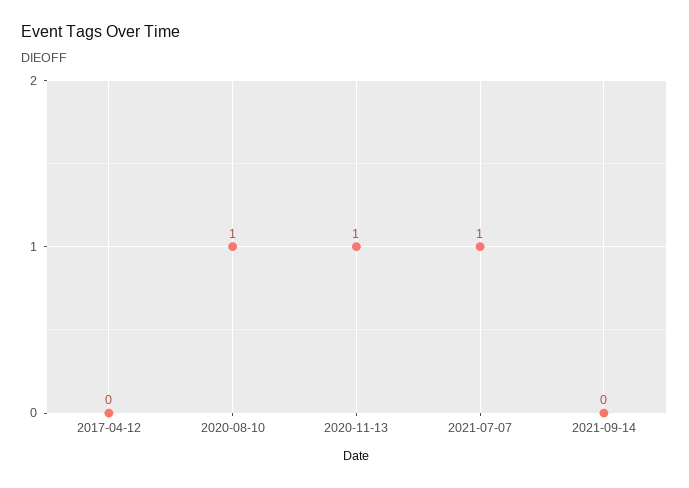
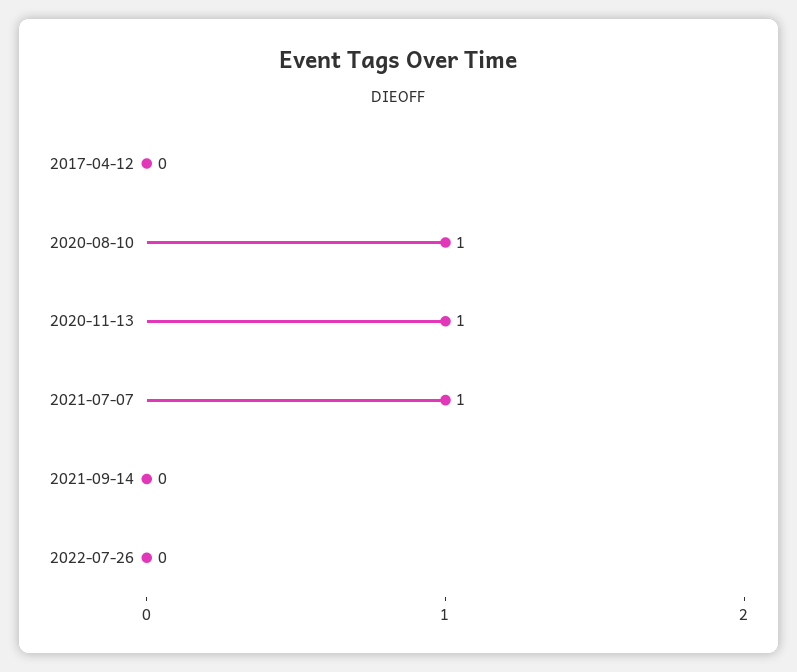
2022-07-26: none -> 0

